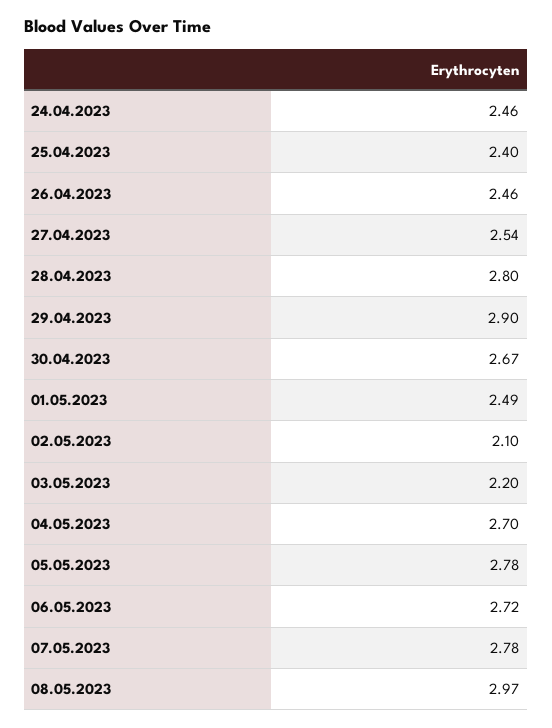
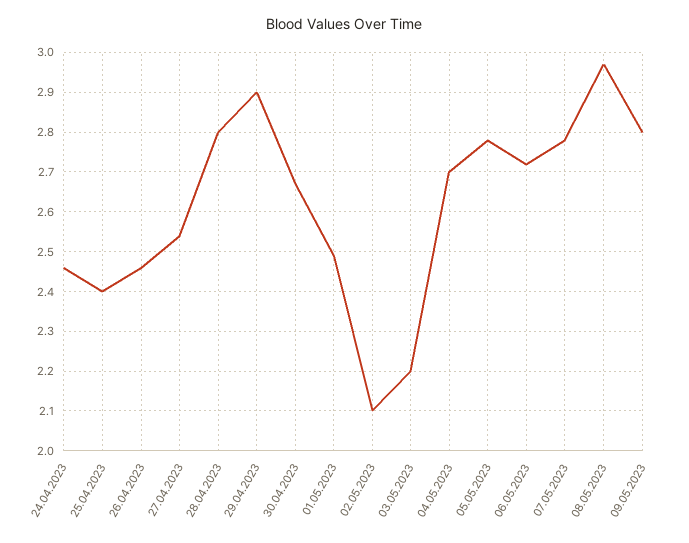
09.05.2023: none -> 2.8

